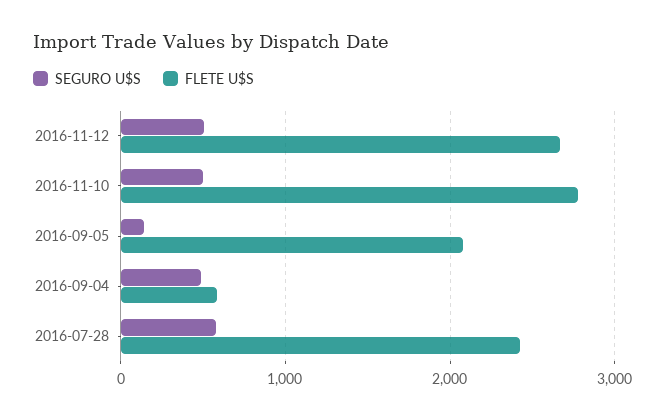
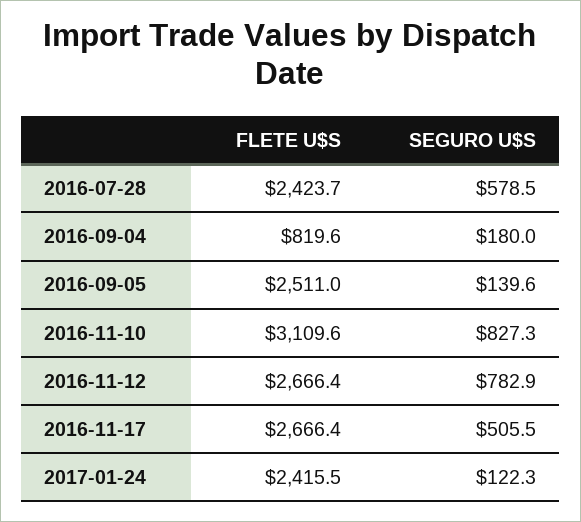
SEGURO U$S, 2016-11-12: 500 -> 782.9
SEGURO U$S, 2016-11-10: 500 -> 827.3
FLETE U$S, 2016-11-10: 2800 -> 3109.6
FLETE U$S, 2016-09-05: 2100 -> 2511
SEGURO U$S, 2016-09-04: 500 -> 180
FLETE U$S, 2016-09-04: 600 -> 819.6
FLETE U$S, 2016-11-17: none -> 2666.4
SEGURO U$S, 2016-11-17: none -> 505.5
FLETE U$S, 2017-01-24: none -> 2415.5
SEGURO U$S, 2017-01-24: none -> 122.3

